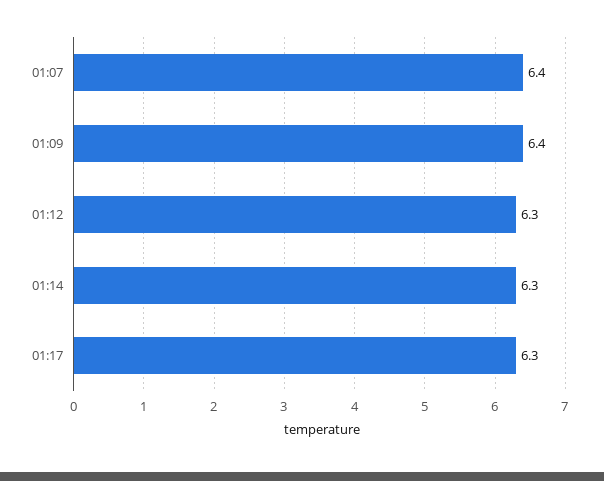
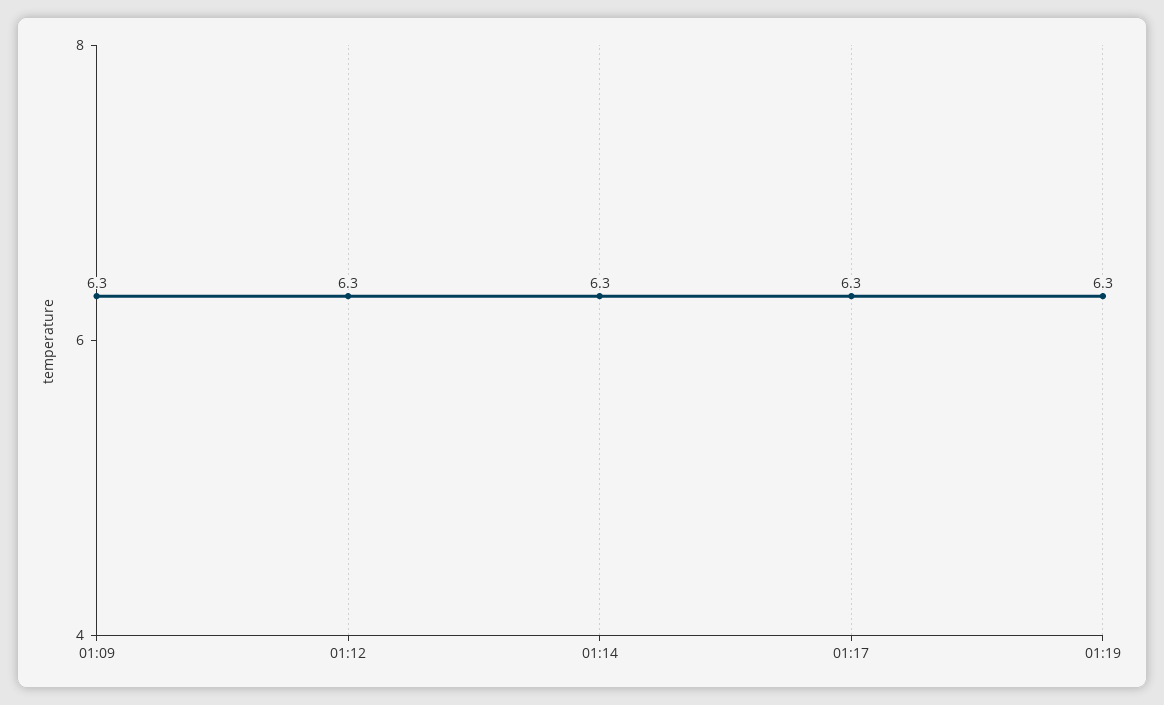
01:07: 6.4 -> none
01:09: 6.4 -> 6.3
01:19: none -> 6.3

